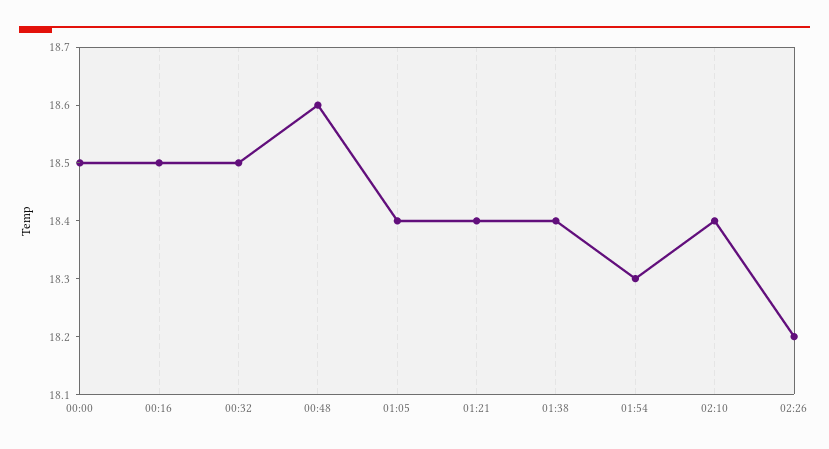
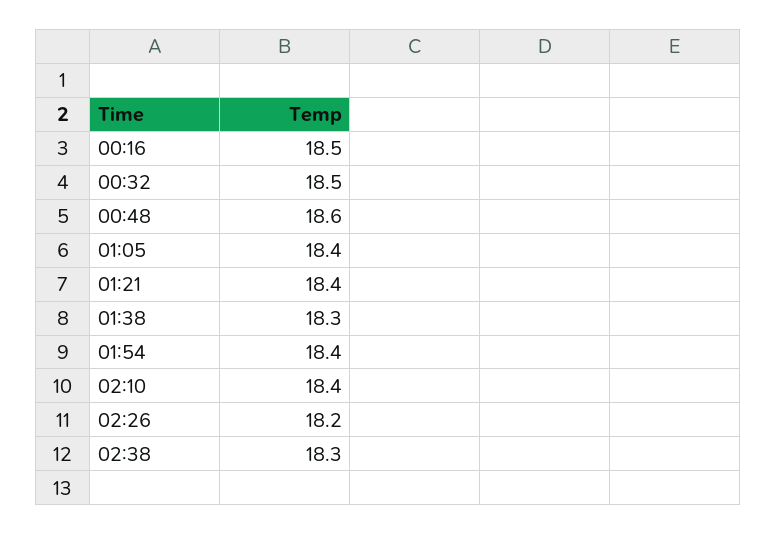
00:00: 18.5 -> none
01:38: 18.4 -> 18.3
01:54: 18.3 -> 18.4
02:38: none -> 18.3

